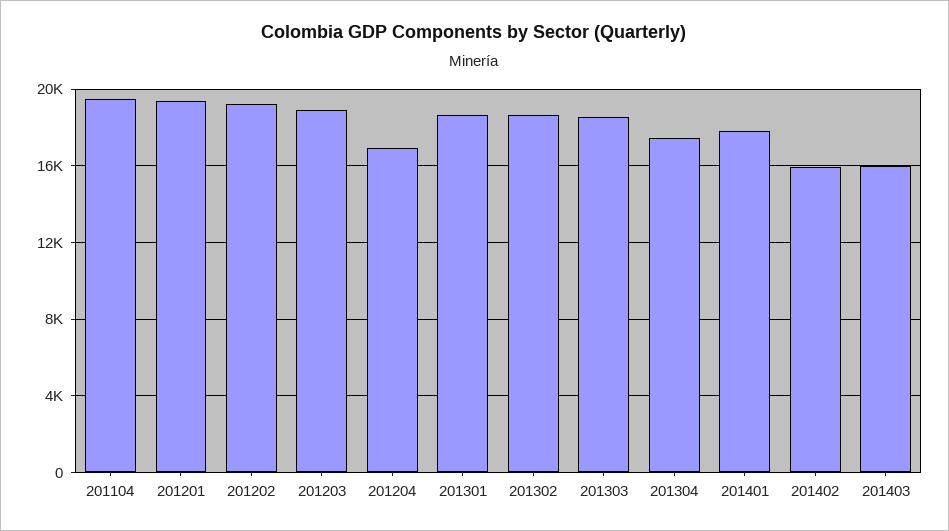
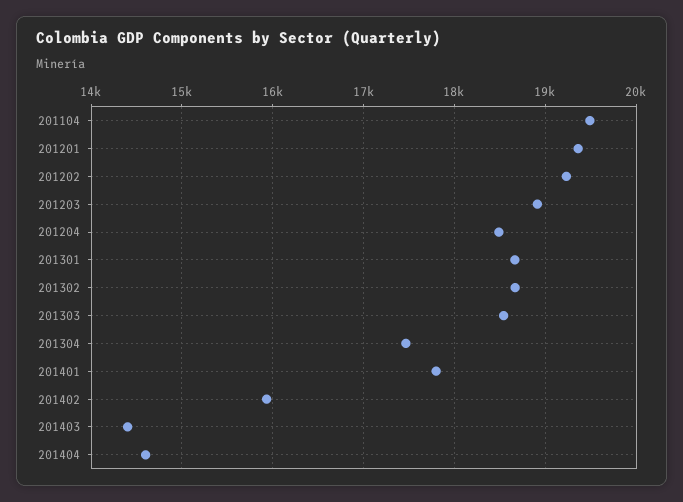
201204: 17000 -> 18500
201403: 16000 -> 14400
201404: none -> 14600

